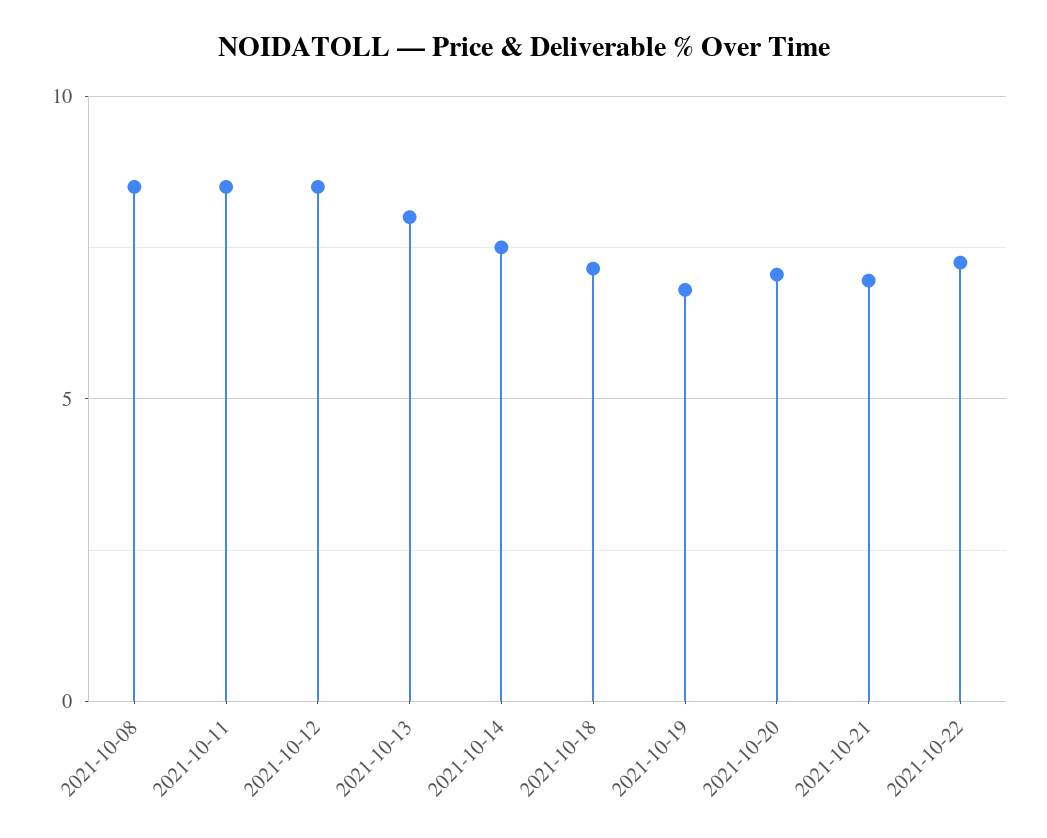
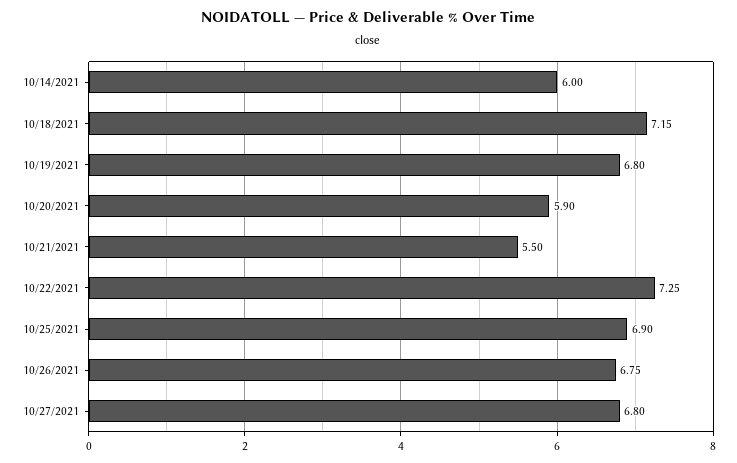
2021-10-08: 8.5 -> none
2021-10-11: 8.5 -> none
2021-10-12: 8.5 -> none
2021-10-13: 8 -> none
2021-10-14: 7.5 -> 6
2021-10-20: 7 -> 5.9
2021-10-21: 7 -> 5.5
10/25/2021: none -> 6.9
10/26/2021: none -> 6.75
10/27/2021: none -> 6.8

